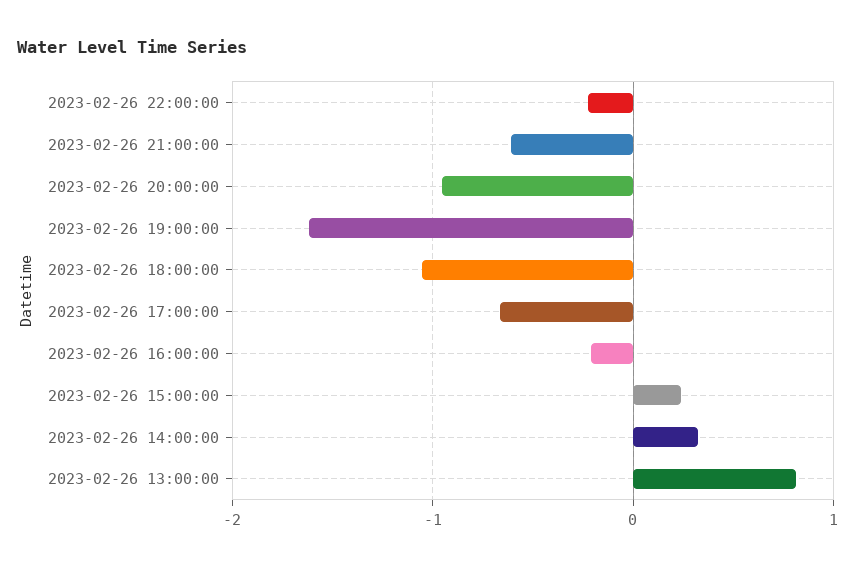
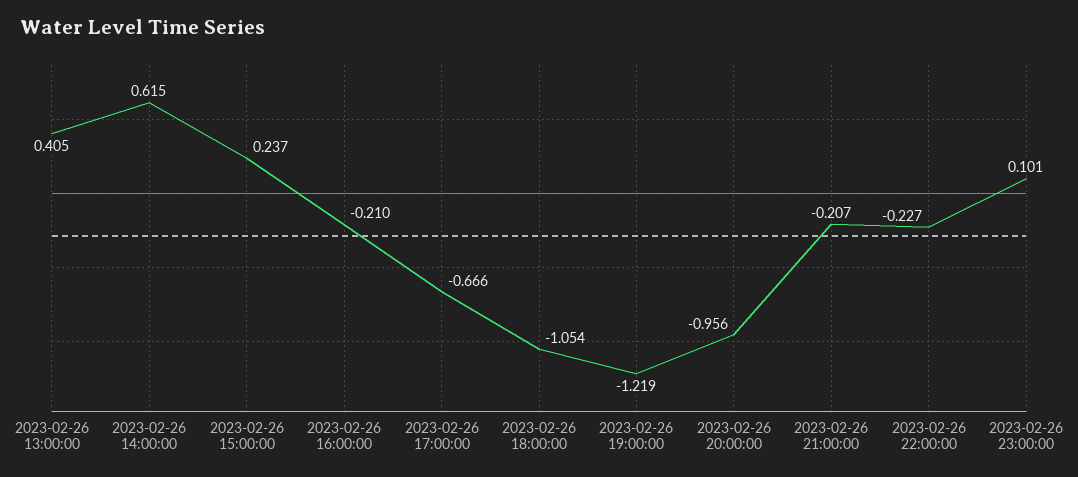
2023-02-26 21:00:00: -0.6 -> -0.207
2023-02-26 19:00:00: -1.6 -> -1.219
2023-02-26 14:00:00: 0.3 -> 0.615
2023-02-26 13:00:00: 0.8 -> 0.405
2023-02-26 23:00:00: none -> 0.101

